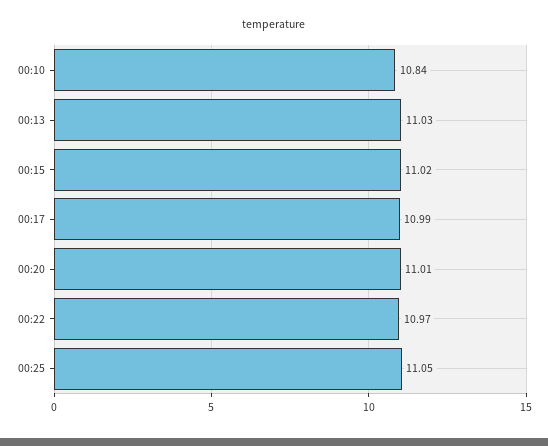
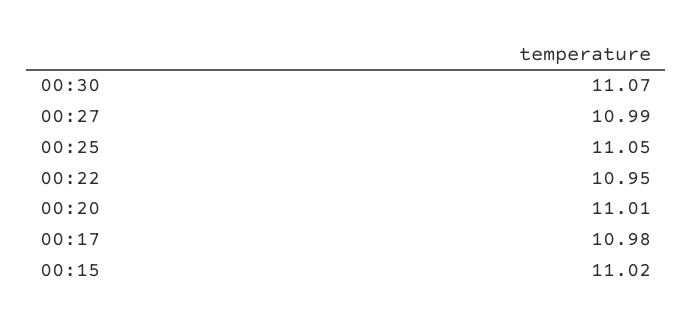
00:10: 10.84 -> none
00:13: 11.03 -> none
00:17: 10.99 -> 10.98
00:22: 10.97 -> 10.95
00:30: none -> 11.07
00:27: none -> 10.99

